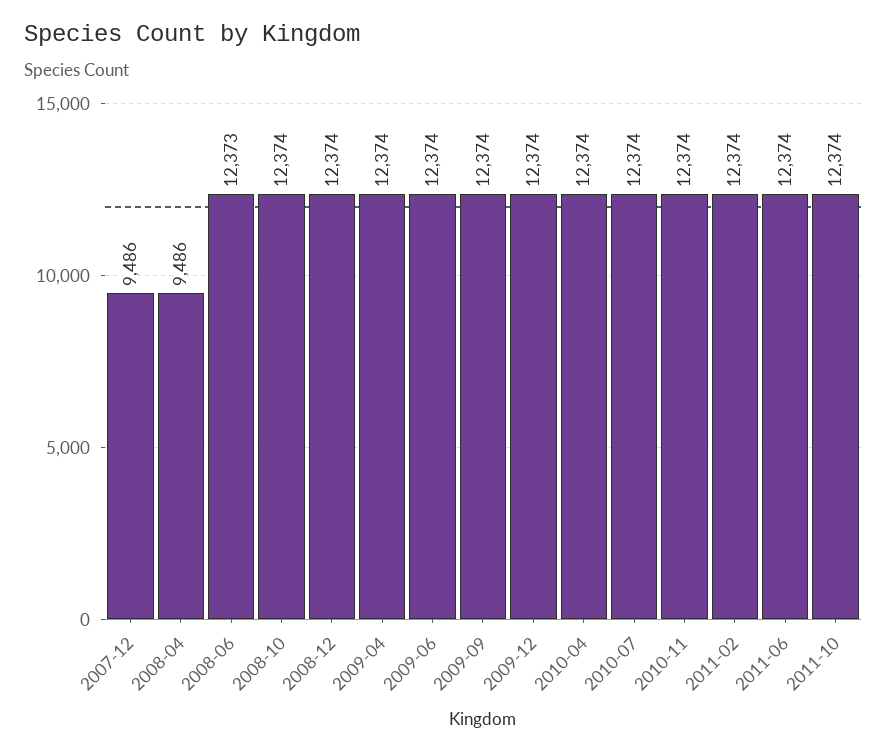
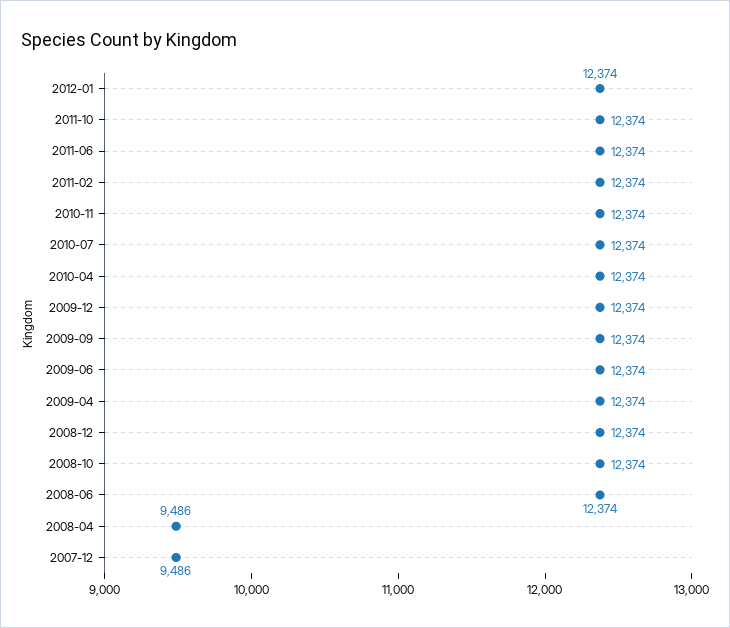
2008-06: 12373 -> 12374
2012-01: none -> 12374

